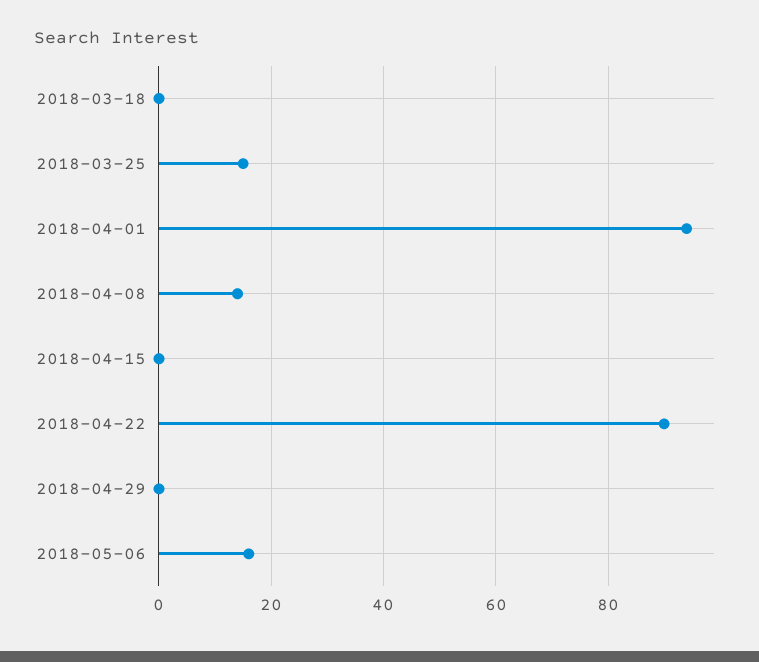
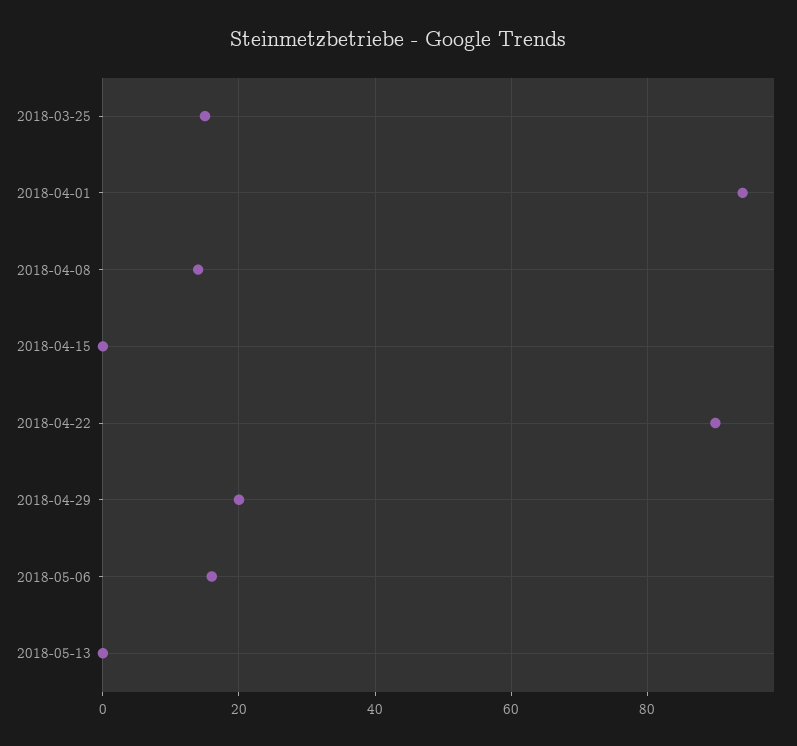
2018-03-18: 0 -> none
2018-04-29: 0 -> 20
2018-05-13: none -> 0

